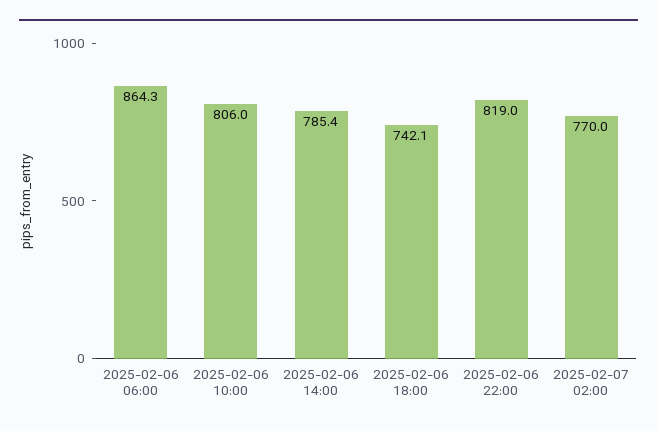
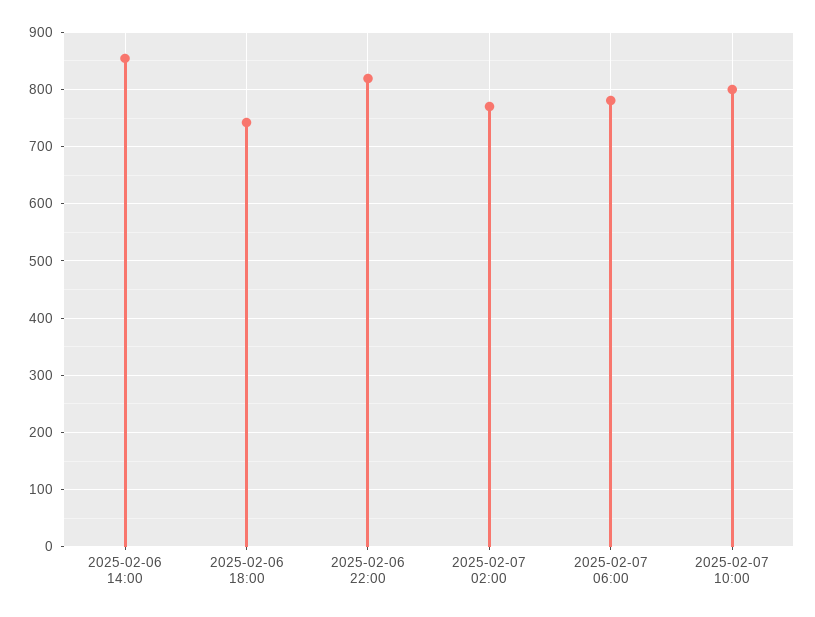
2025-02-06 06:00: 864.3 -> none
2025-02-06 10:00: 806 -> none
2025-02-06 14:00: 785.4 -> 860
2025-02-07 06:00: none -> 780
2025-02-07 10:00: none -> 800

